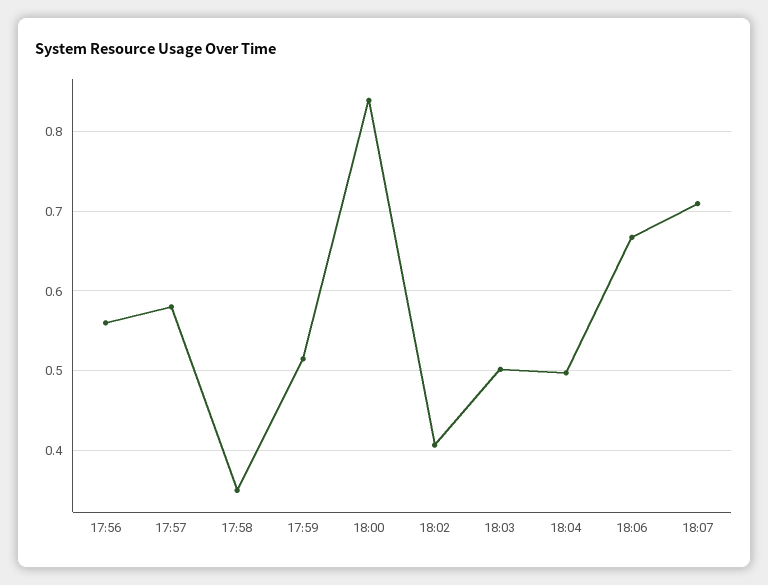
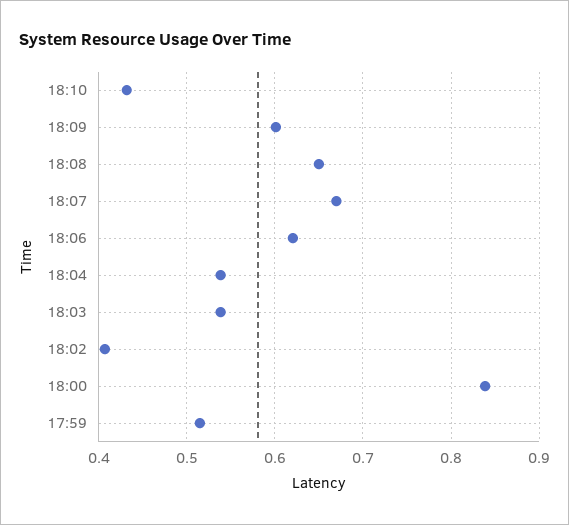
17:56: 0.56 -> none
17:57: 0.58 -> none
17:58: 0.35 -> none
18:03: 0.5 -> 0.54
18:04: 0.5 -> 0.54
18:06: 0.67 -> 0.62
18:07: 0.71 -> 0.67
18:10: none -> 0.43
18:09: none -> 0.6
18:08: none -> 0.65

